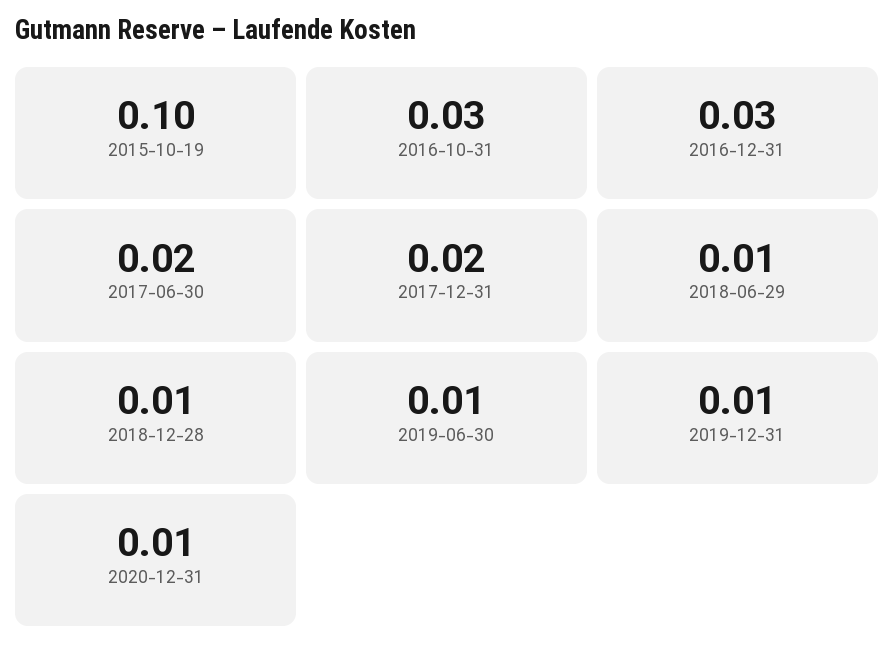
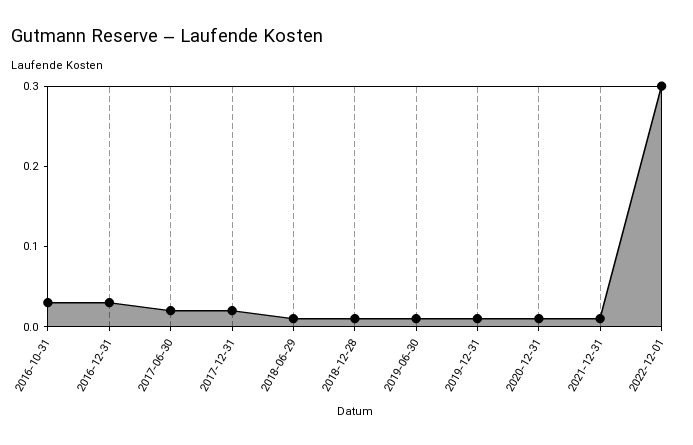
2015-10-19: 0.1 -> none
2021-12-31: none -> 0.01
2022-12-01: none -> 0.3

